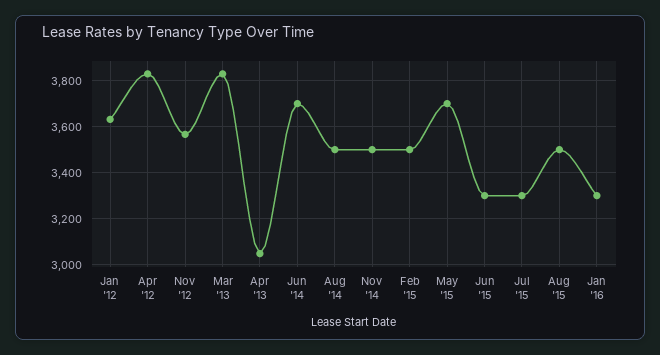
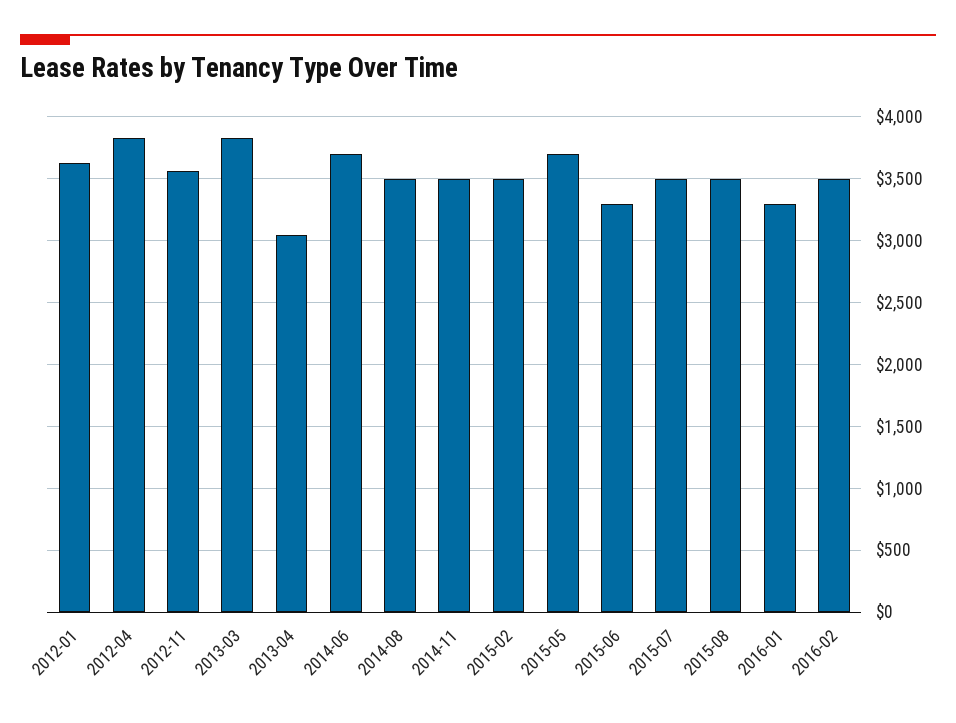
Jul '15: 3300 -> 3500
2016-02: none -> 3500

